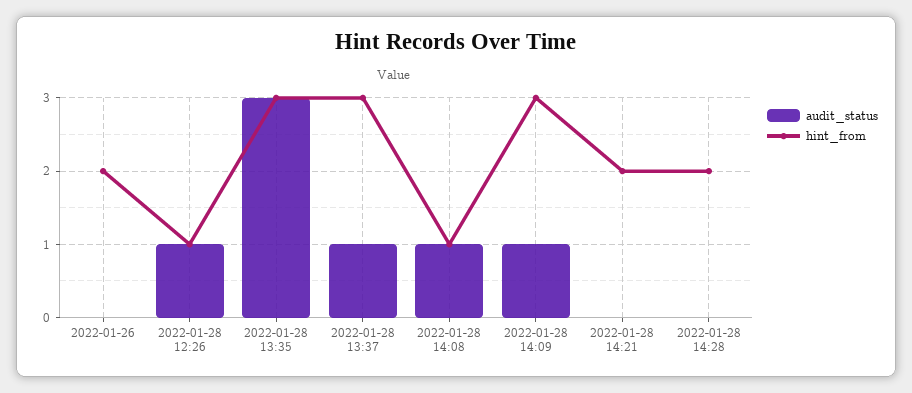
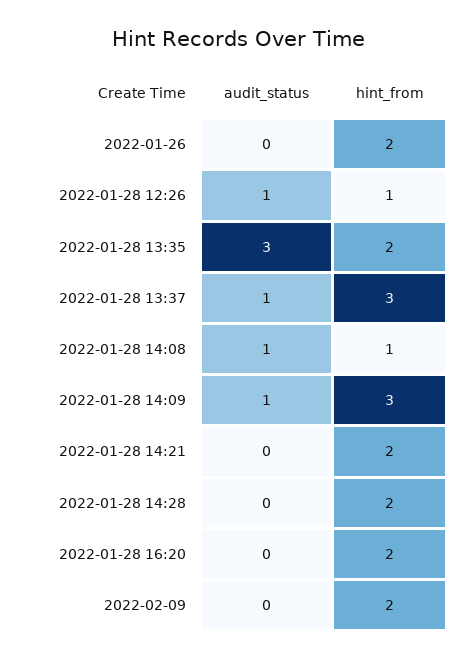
hint_from, 2022-01-28 13:35: 3 -> 2
audit_status, 2022-01-28 16:20: none -> 0
hint_from, 2022-01-28 16:20: none -> 2
audit_status, 2022-02-09: none -> 0
hint_from, 2022-02-09: none -> 2

